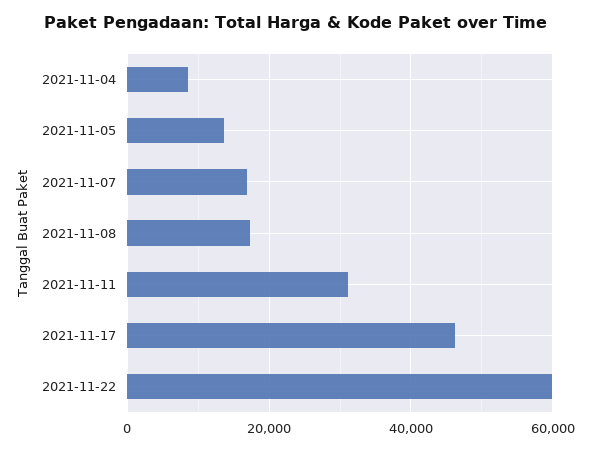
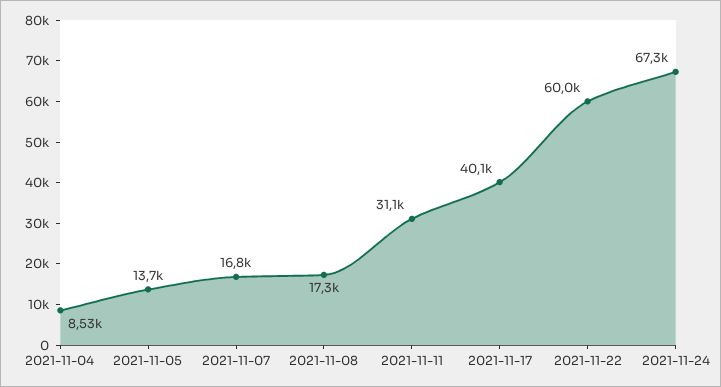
2021-11-17: 46000 -> 40100
2021-11-24: none -> 67300

